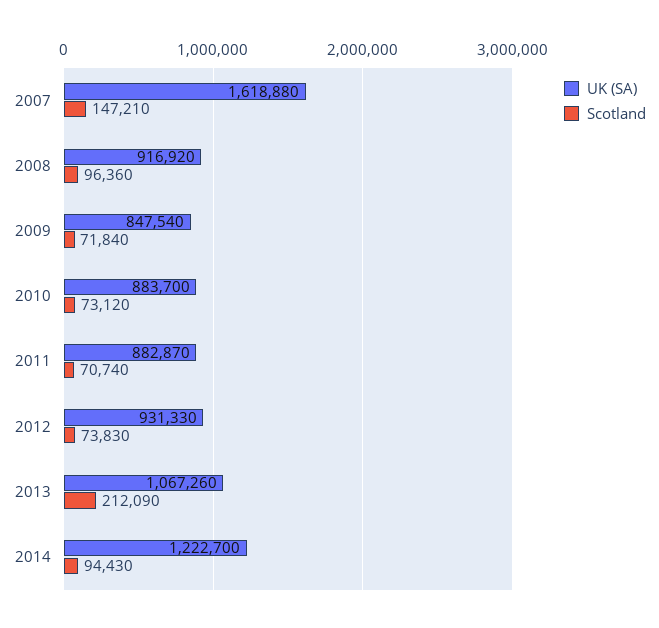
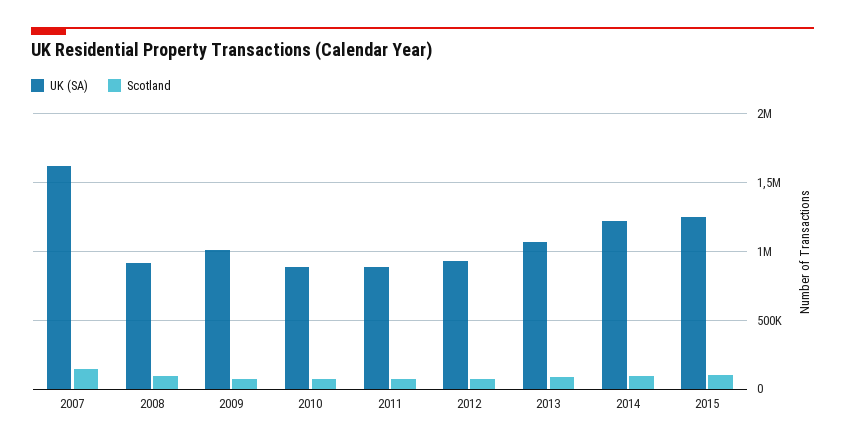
UK (SA), 2009: 847540 -> 1000000
Scotland, 2013: 212090 -> 100000
UK (SA), 2015: none -> 1250000
Scotland, 2015: none -> 100000

